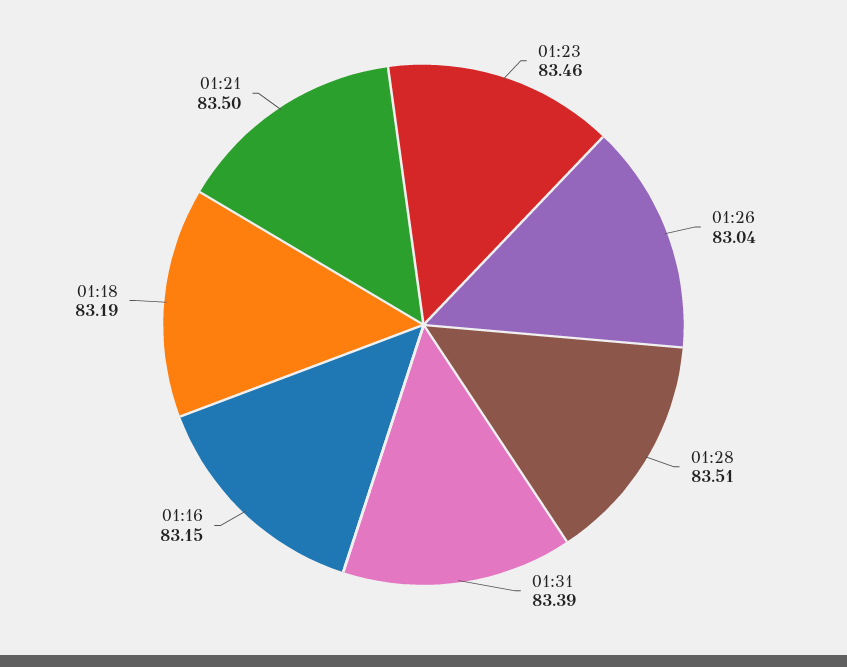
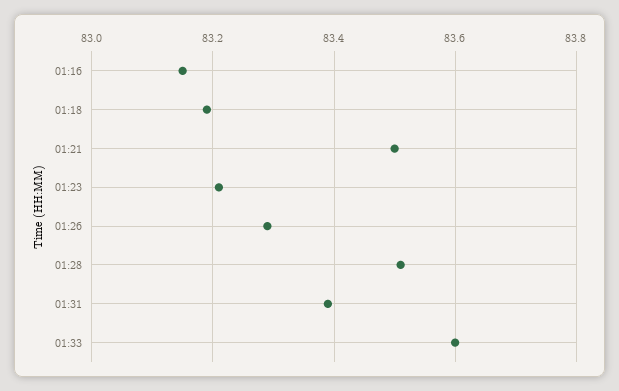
01:23: 83.46 -> 83.2
01:26: 83.04 -> 83.3
01:33: none -> 83.6

